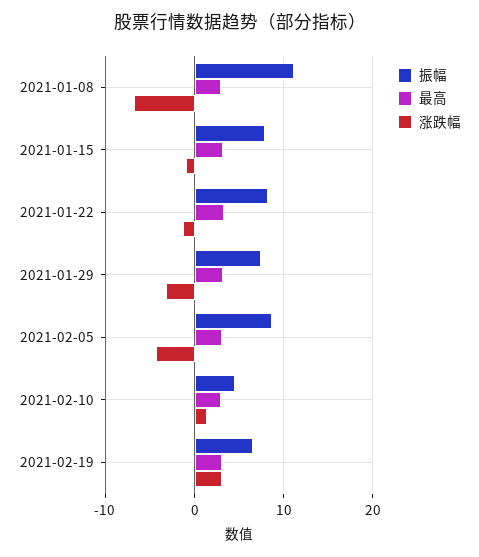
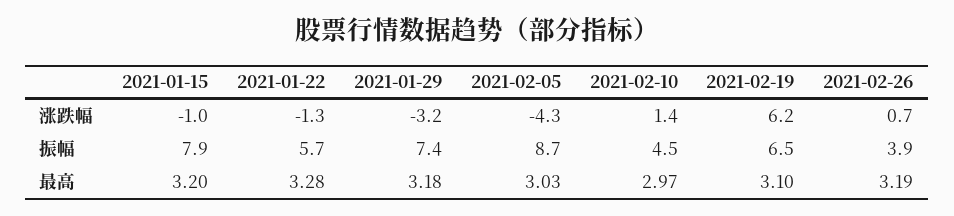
振幅, 2021-01-08: 11 -> none
最高, 2021-01-08: 3 -> none
涨跌幅, 2021-01-08: -7 -> none
振幅, 2021-01-22: 8 -> 5.7
涨跌幅, 2021-02-19: 3 -> 6.2
涨跌幅, 2021-02-26: none -> 0.7
振幅, 2021-02-26: none -> 3.9
最高, 2021-02-26: none -> 3.19

